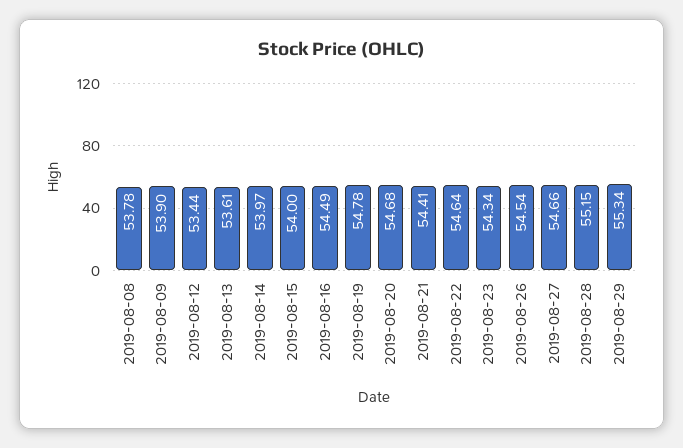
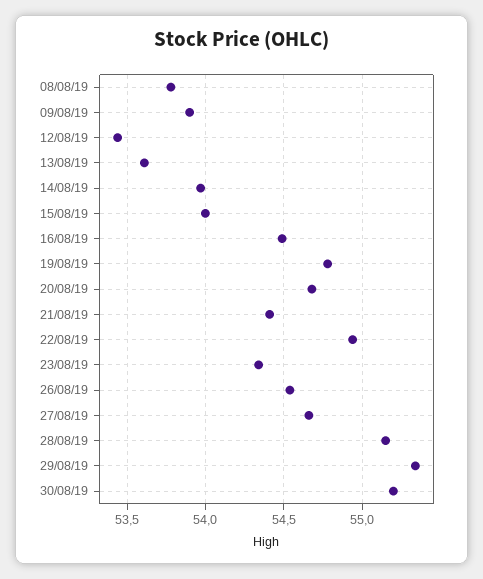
2019-08-22: 54.64 -> 54.95
30/08/19: none -> 55.2

